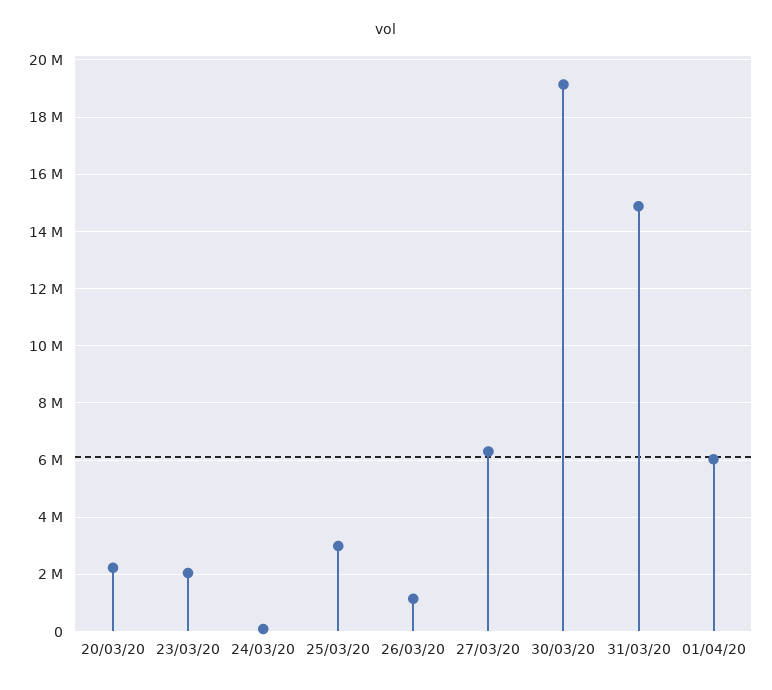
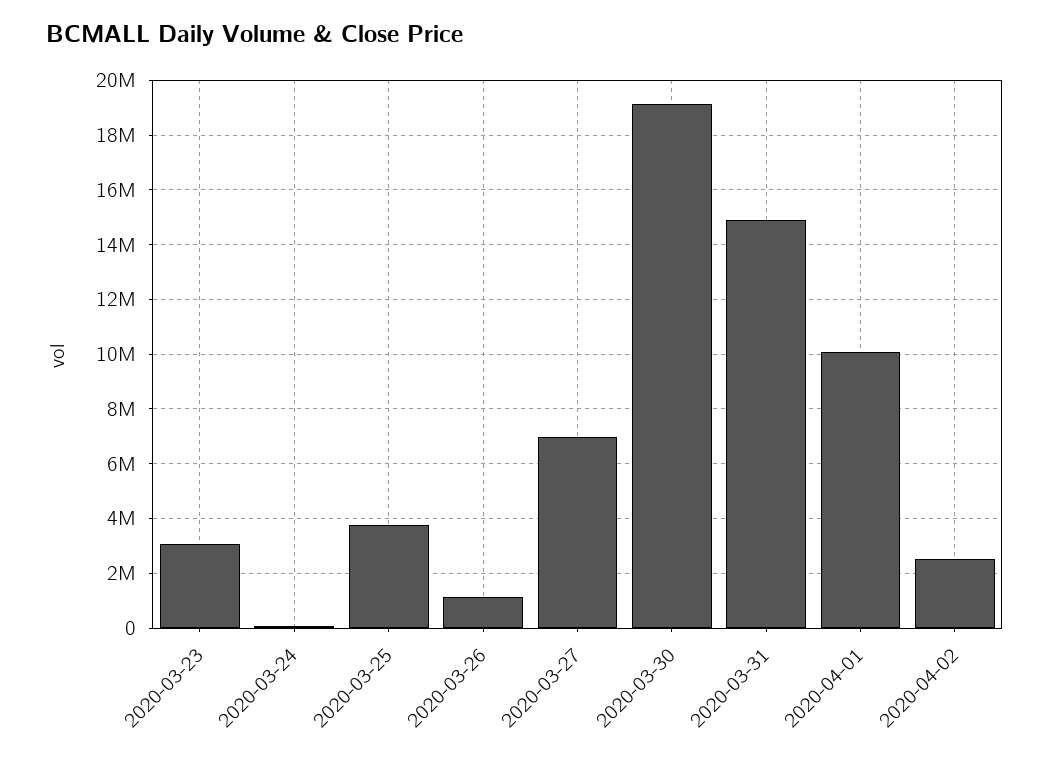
20/03/20: 2250000 -> none
23/03/20: 2000000 -> 3000000
25/03/20: 3000000 -> 3750000
27/03/20: 6250000 -> 7000000
01/04/20: 6000000 -> 10000000
2020-04-02: none -> 2500000

